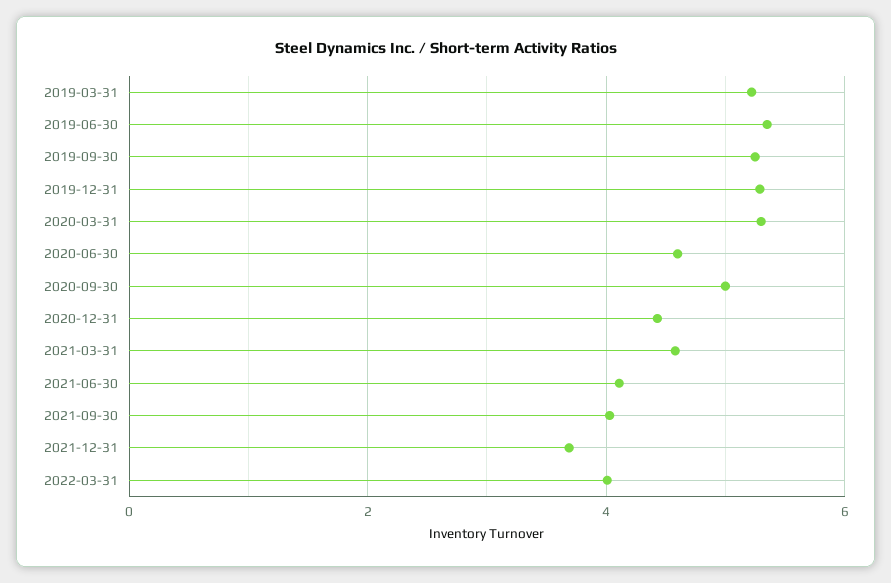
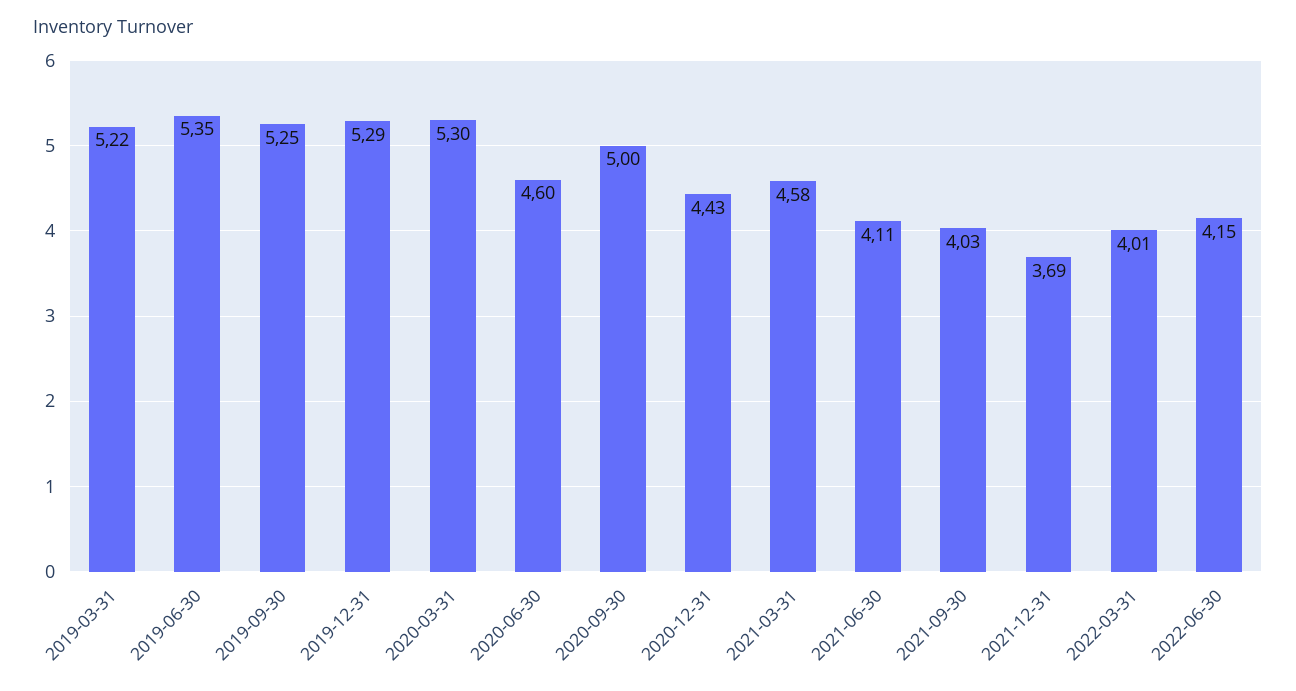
2022-06-30: none -> 4.15

